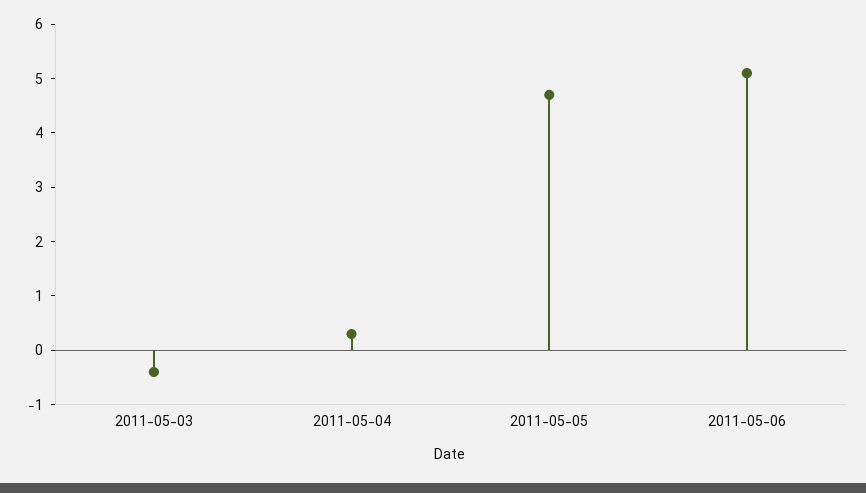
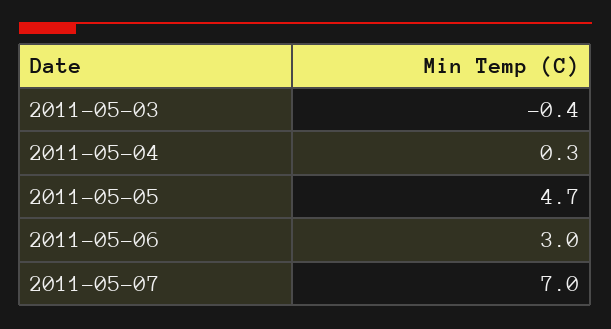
2011-05-06: 5 -> 3
2011-05-07: none -> 7

